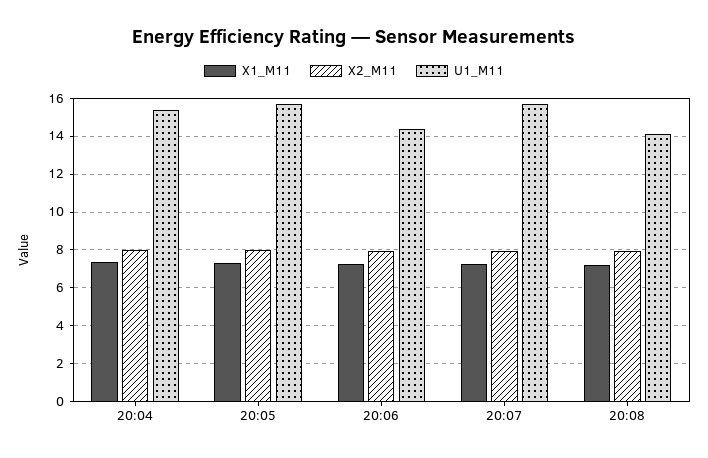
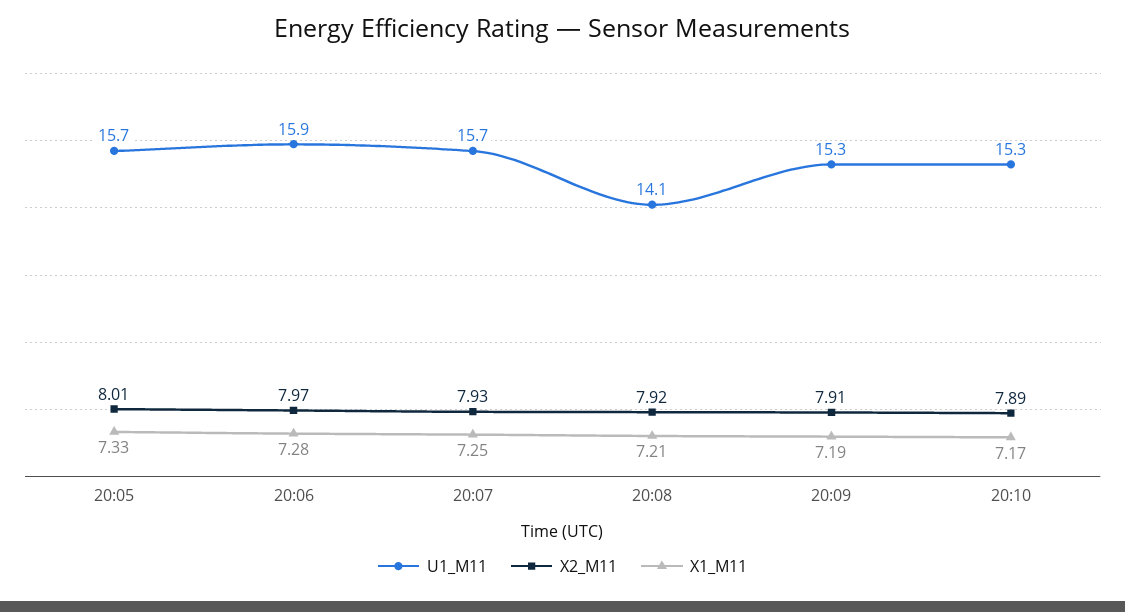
X1_M11, 20:04: 7.5 -> none
X2_M11, 20:04: 8 -> none
U1_M11, 20:04: 15.5 -> none
U1_M11, 20:06: 14.5 -> 15.9
U1_M11, 20:09: none -> 15.3
X2_M11, 20:09: none -> 7.91
X1_M11, 20:09: none -> 7.19
U1_M11, 20:10: none -> 15.3
X2_M11, 20:10: none -> 7.89
X1_M11, 20:10: none -> 7.17

